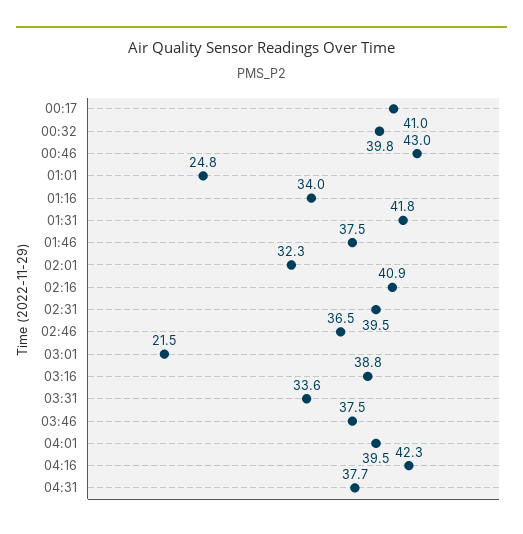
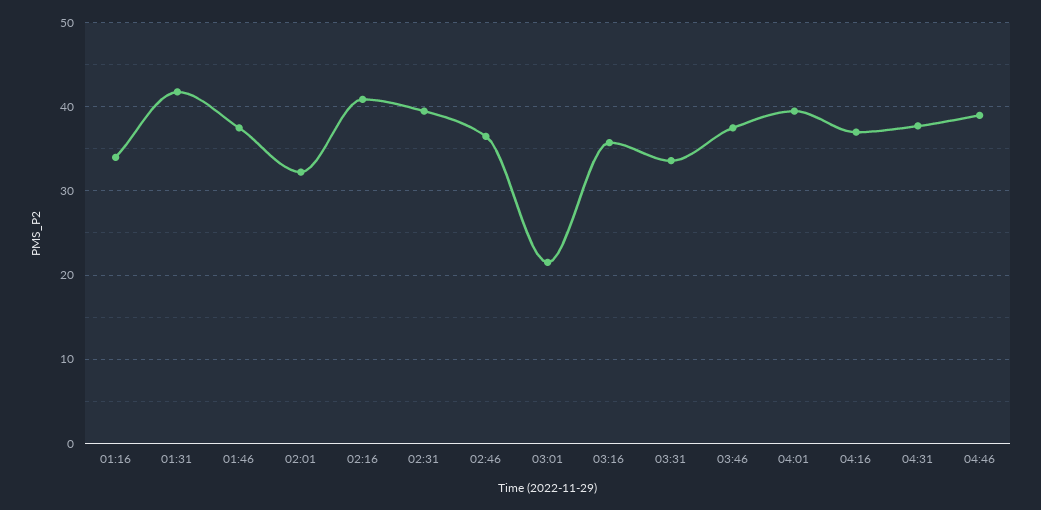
00:17: 41 -> none
00:32: 39.8 -> none
00:46: 43 -> none
01:01: 24.8 -> none
03:16: 38.8 -> 36
04:16: 42.3 -> 37
04:46: none -> 39

